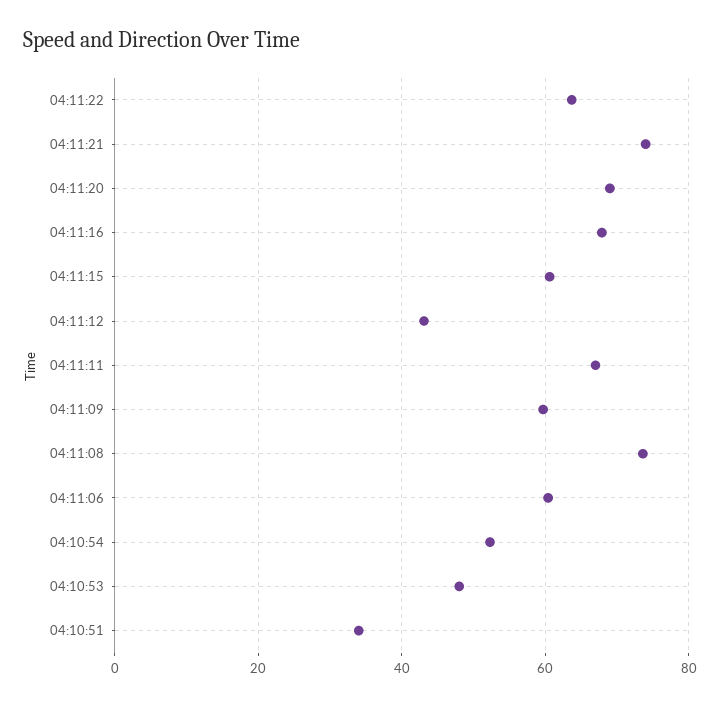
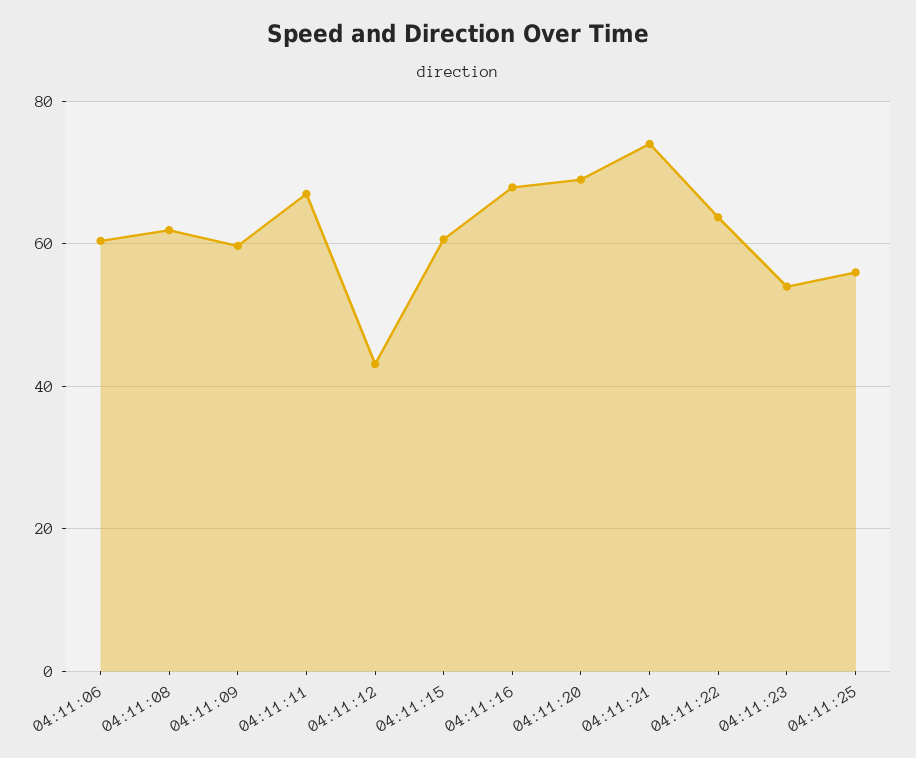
04:11:08: 74 -> 62
04:10:54: 52 -> none
04:10:53: 48 -> none
04:10:51: 34 -> none
04:11:23: none -> 54
04:11:25: none -> 56

